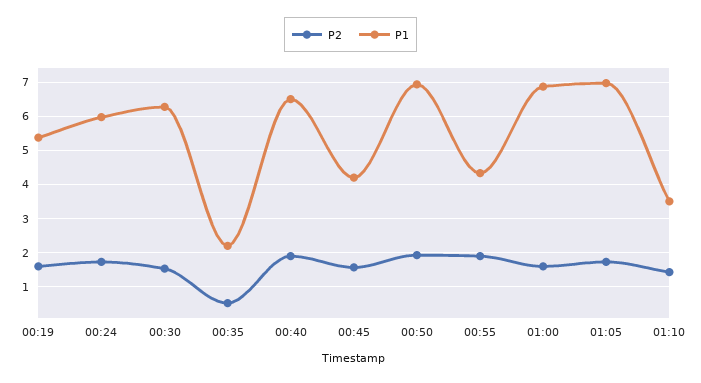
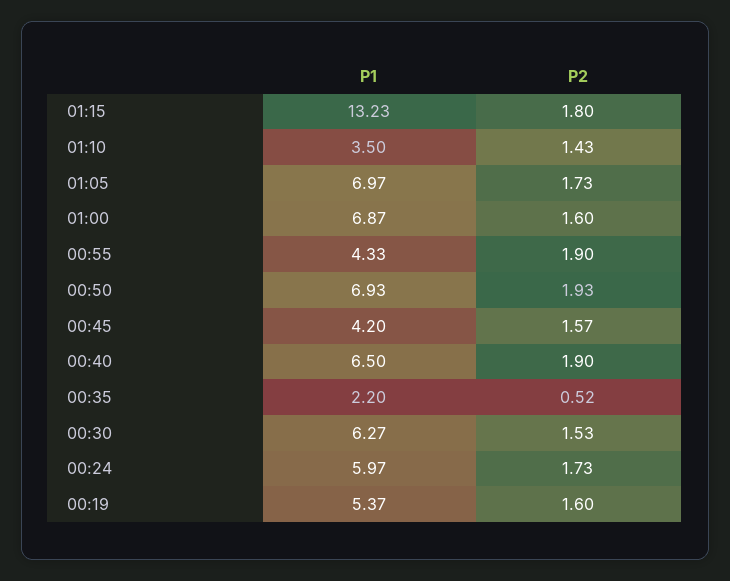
P1, 01:15: none -> 13.23
P2, 01:15: none -> 1.8

